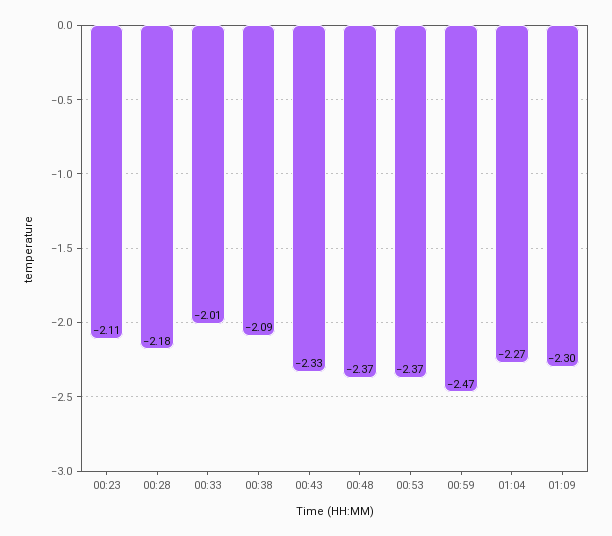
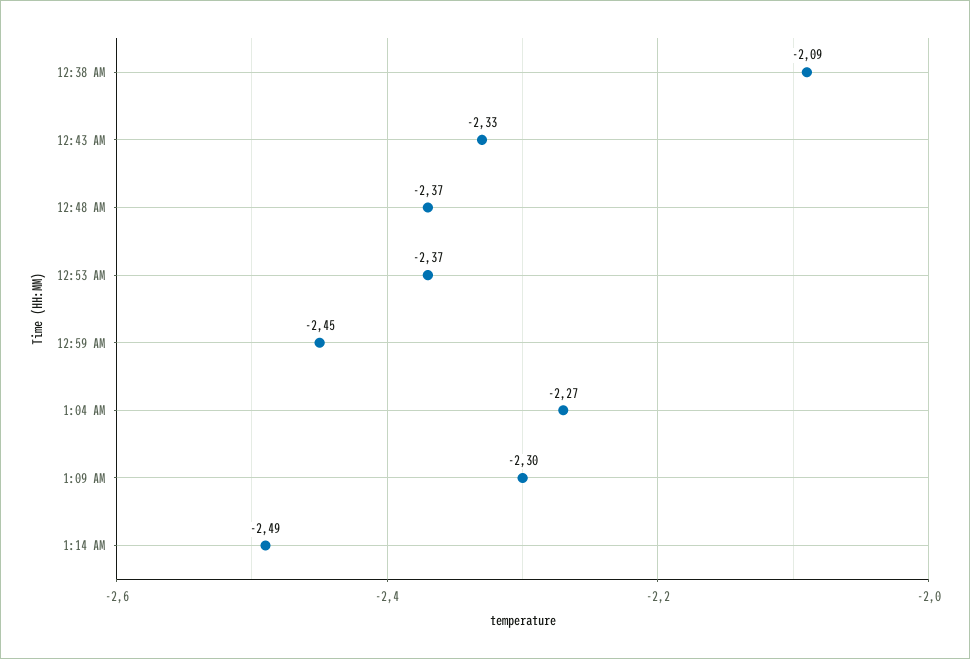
00:23: -2.11 -> none
00:28: -2.18 -> none
00:33: -2.01 -> none
00:59: -2.47 -> -2.45
1:14 AM: none -> -2.49

